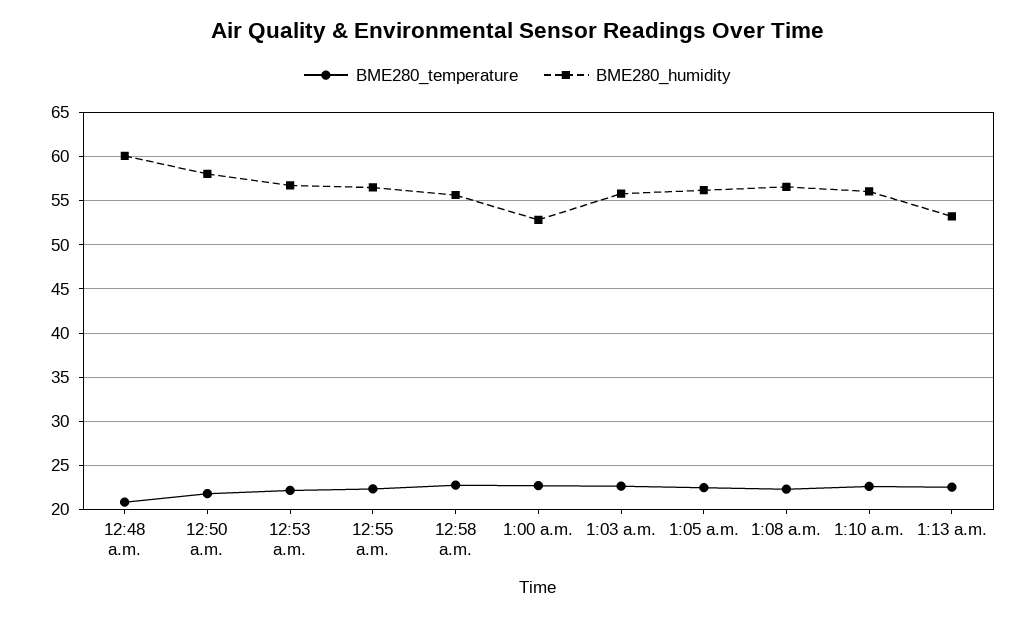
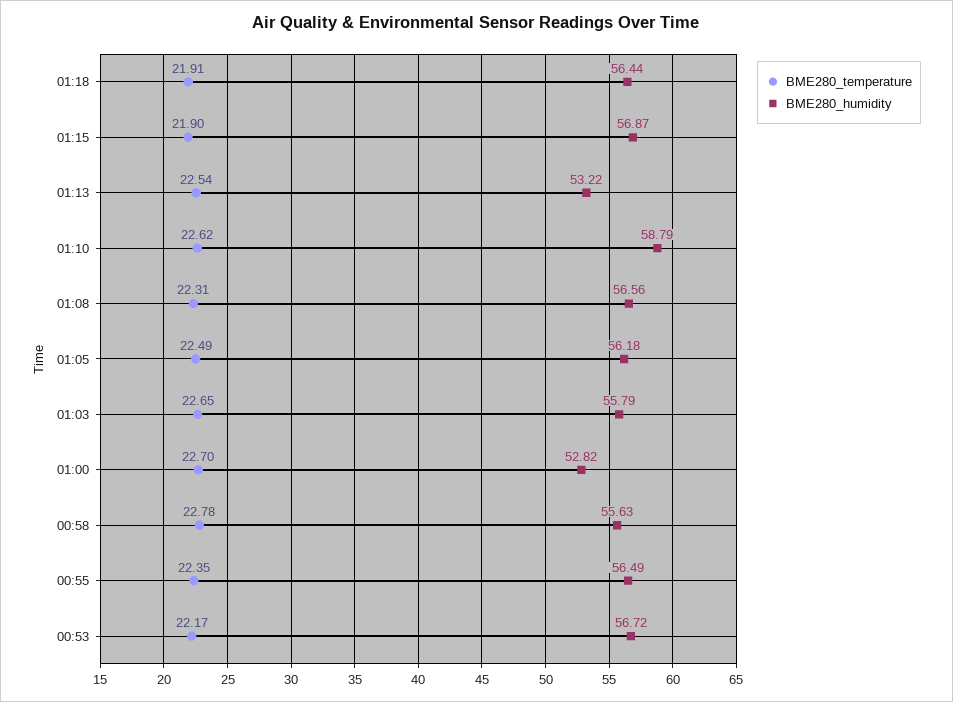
BME280_temperature, 12:48 a.m.: 21 -> none
BME280_humidity, 12:48 a.m.: 60 -> none
BME280_temperature, 12:50 a.m.: 22 -> none
BME280_humidity, 12:50 a.m.: 58 -> none
BME280_humidity, 1:10 a.m.: 56 -> 58.79
BME280_temperature, 01:18: none -> 21.91
BME280_humidity, 01:18: none -> 56.44
BME280_temperature, 01:15: none -> 21.9
BME280_humidity, 01:15: none -> 56.87

